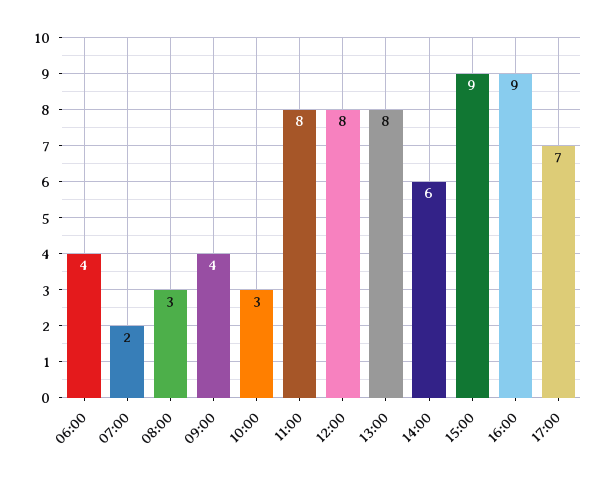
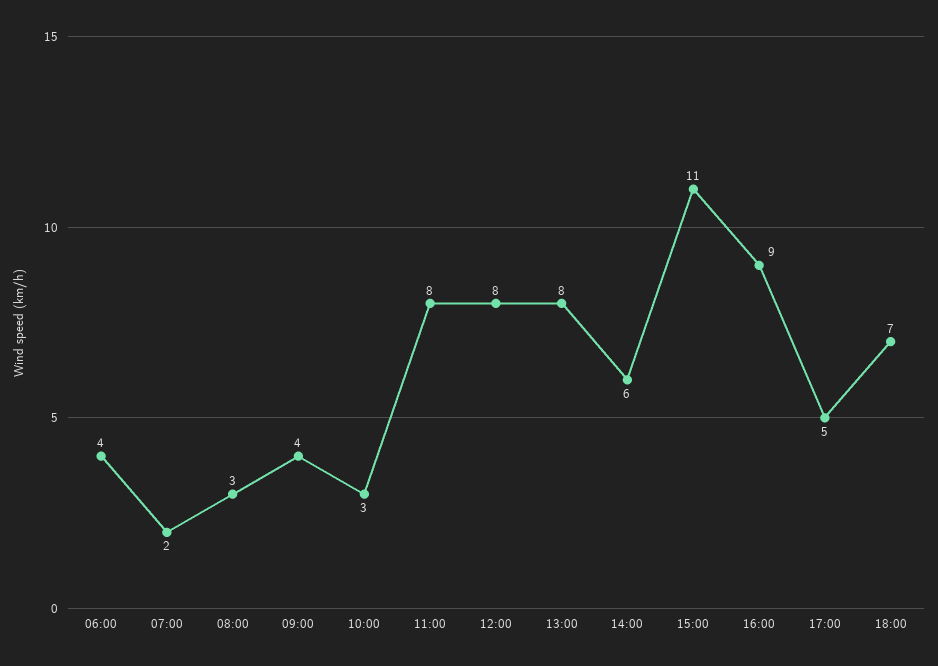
15:00: 9 -> 11
17:00: 7 -> 5
18:00: none -> 7

